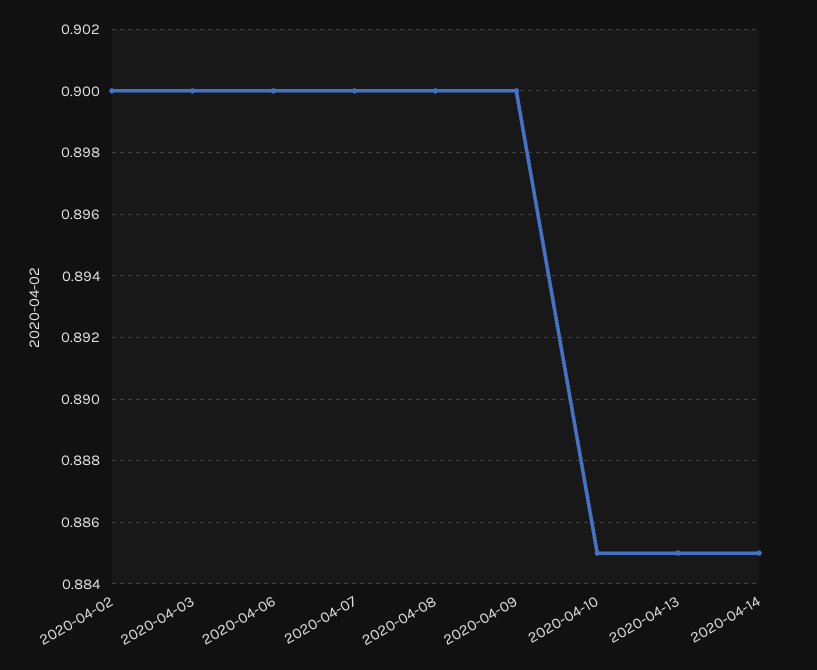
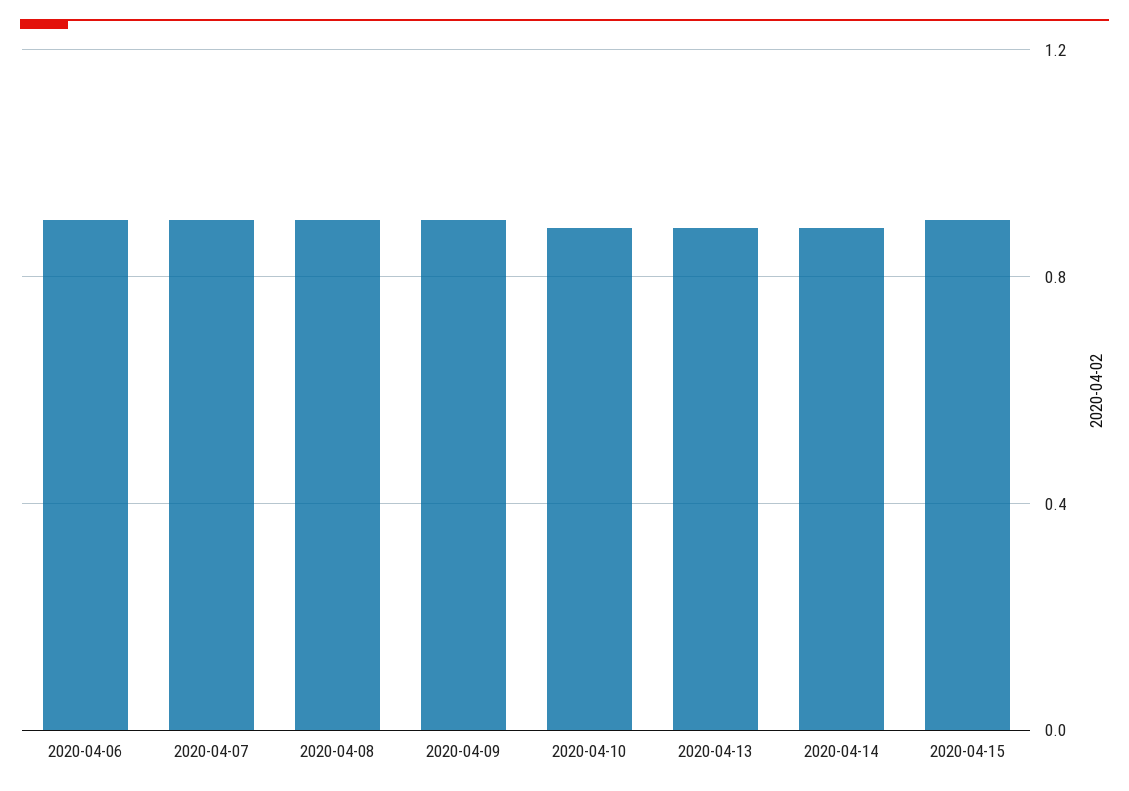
2020-04-02: 0.9 -> none
2020-04-03: 0.9 -> none
2020-04-15: none -> 0.9

